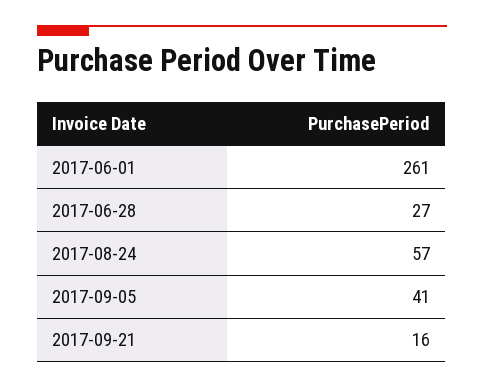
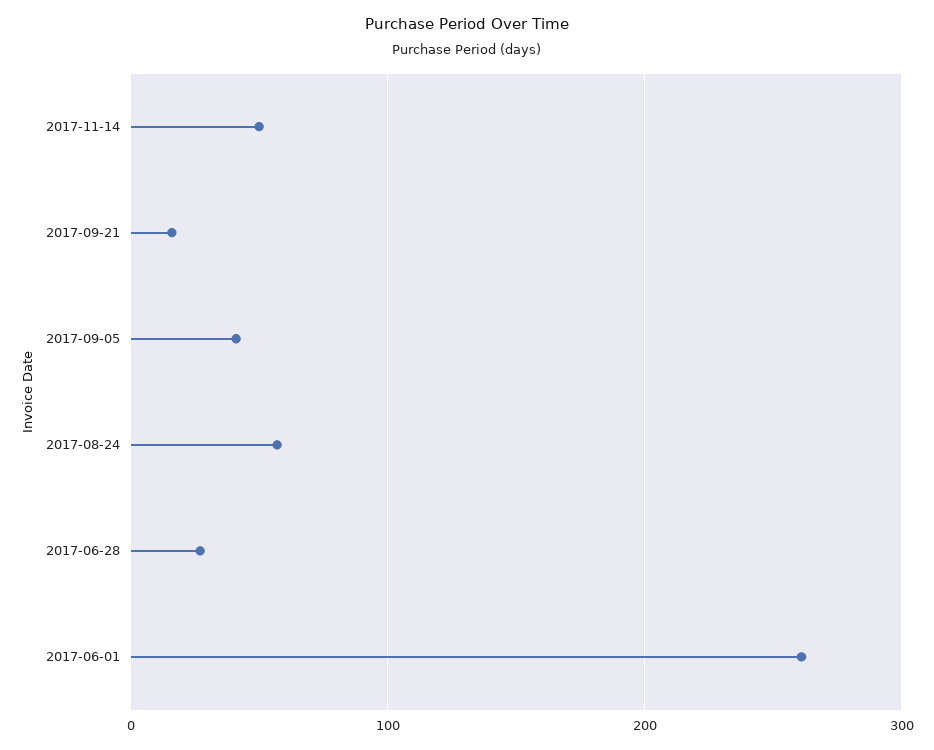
2017-11-14: none -> 50

